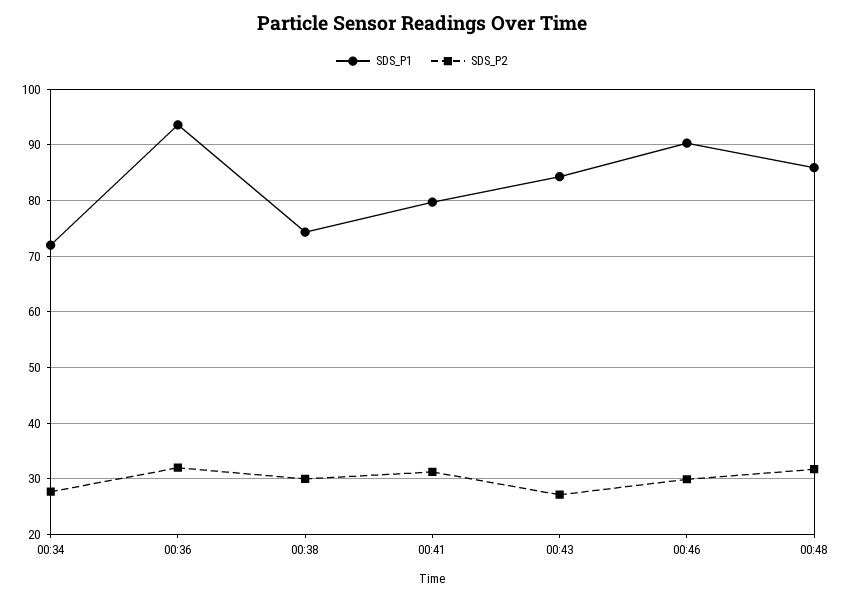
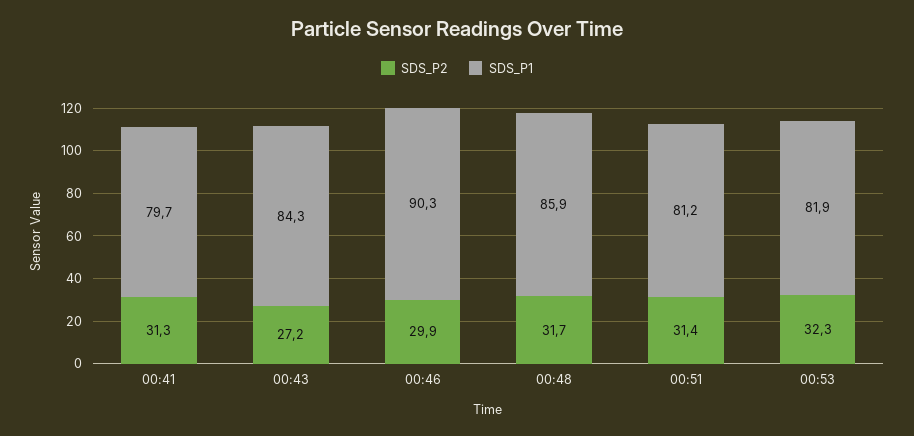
SDS_P1, 00:34: 72 -> none
SDS_P2, 00:34: 28 -> none
SDS_P1, 00:36: 94 -> none
SDS_P2, 00:36: 32 -> none
SDS_P1, 00:38: 74 -> none
SDS_P2, 00:38: 30 -> none
SDS_P2, 00:51: none -> 31.4
SDS_P1, 00:51: none -> 81.2
SDS_P2, 00:53: none -> 32.3
SDS_P1, 00:53: none -> 81.9

